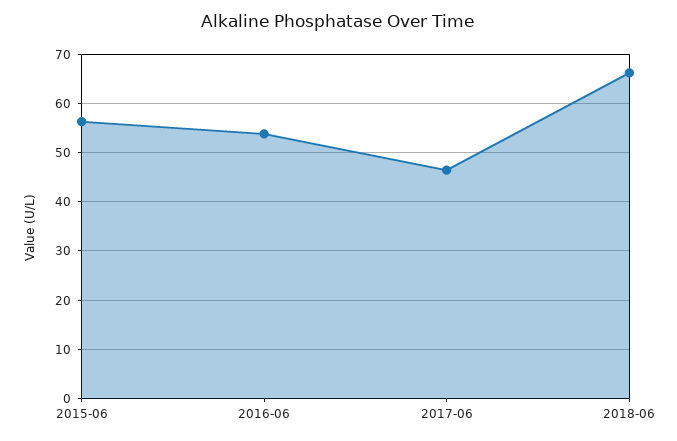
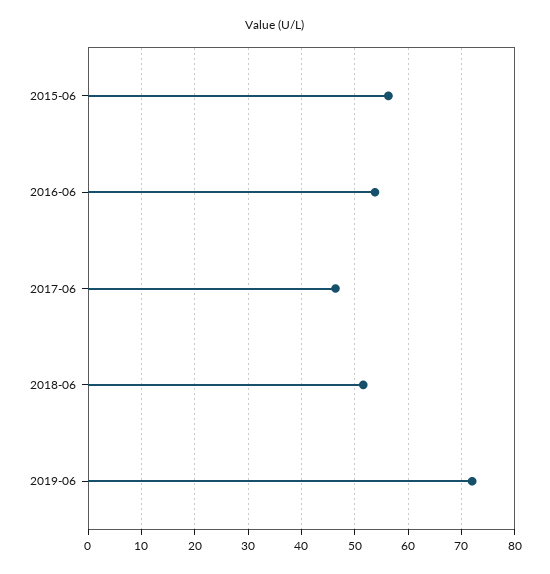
2018-06: 66 -> 52
2019-06: none -> 72

